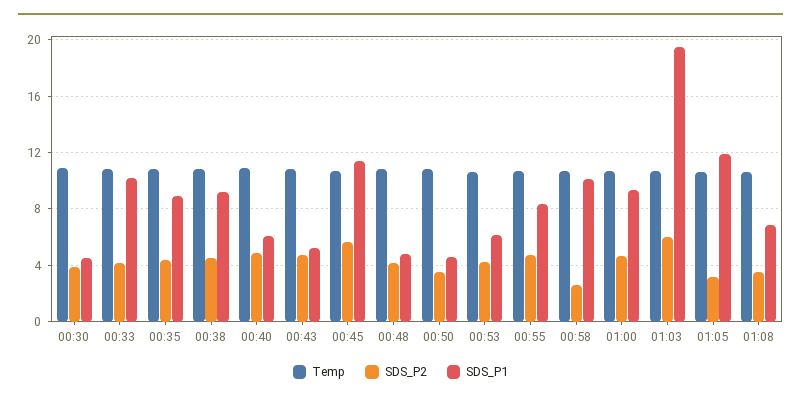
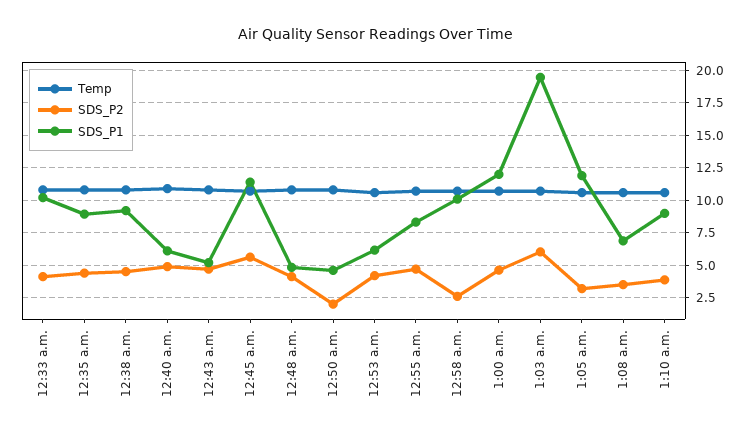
Temp, 00:30: 11 -> none
SDS_P2, 00:30: 4 -> none
SDS_P1, 00:30: 4.5 -> none
SDS_P2, 00:50: 3.5 -> 2
SDS_P1, 01:00: 9.5 -> 12
Temp, 1:10 a.m.: none -> 10.5
SDS_P2, 1:10 a.m.: none -> 4
SDS_P1, 1:10 a.m.: none -> 9

